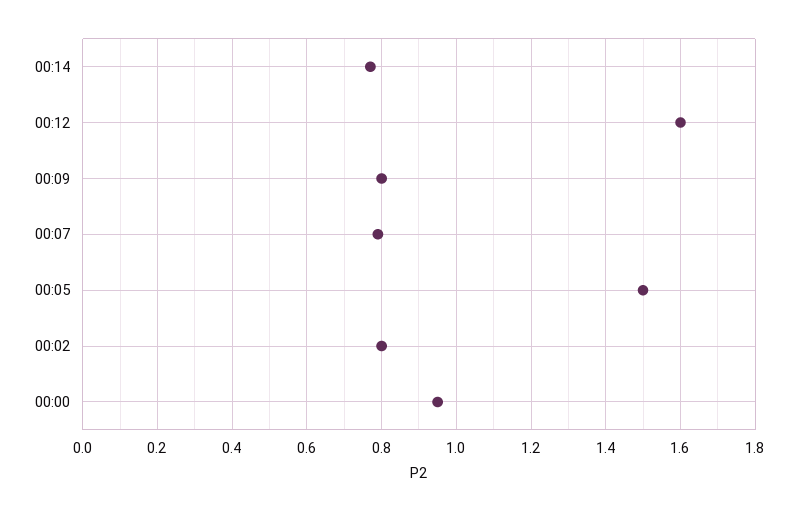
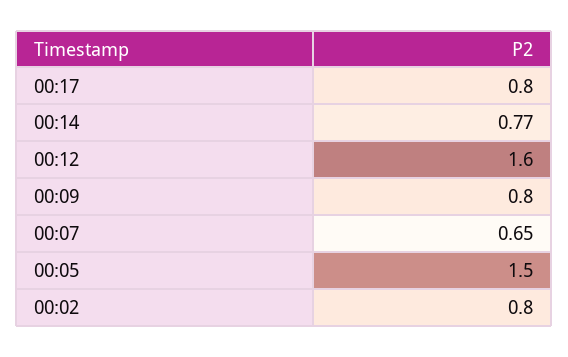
00:07: 0.8 -> 0.65
00:00: 0.95 -> none
00:17: none -> 0.8

